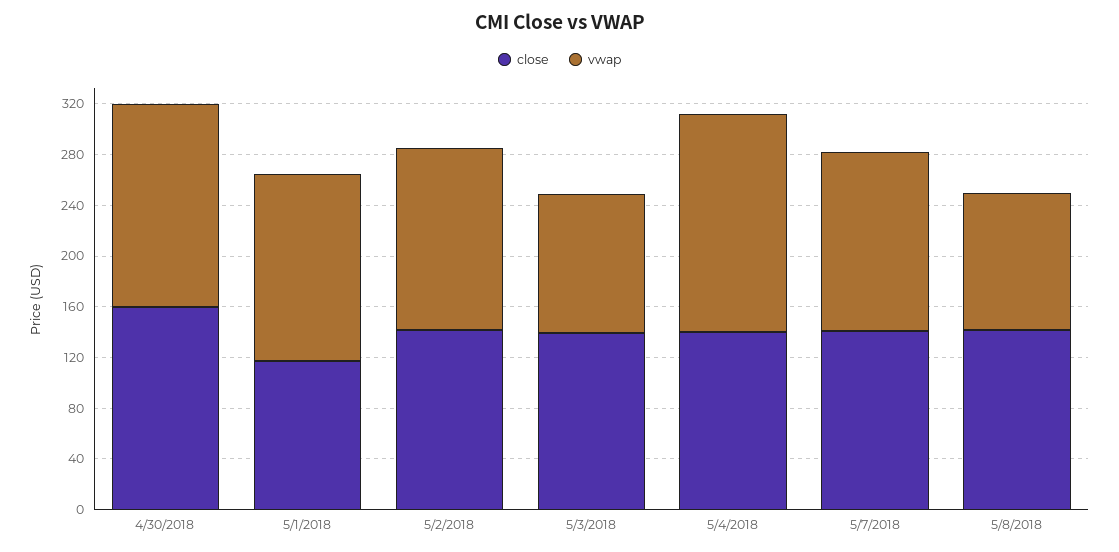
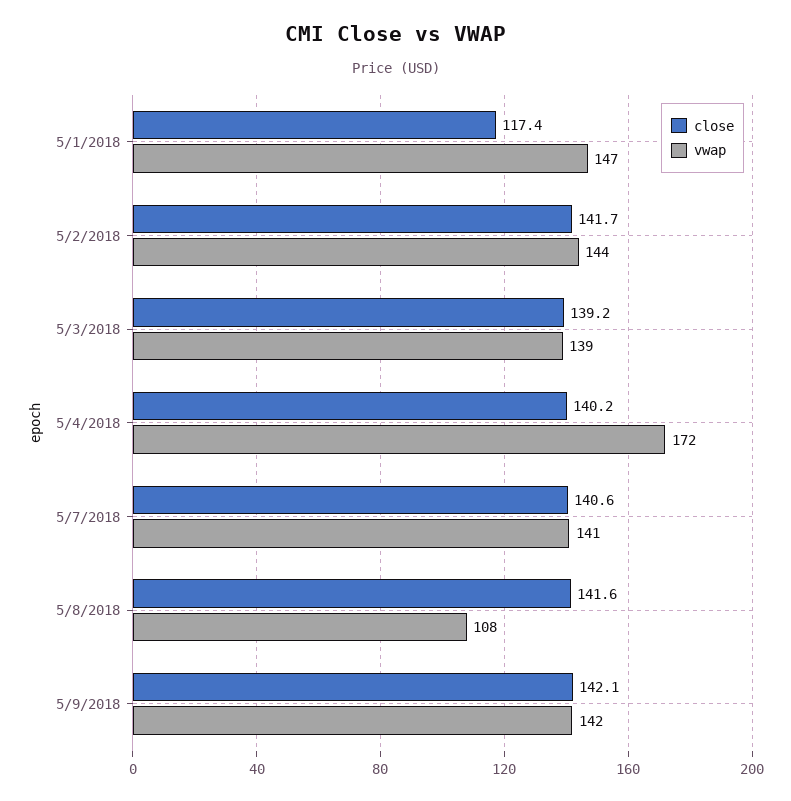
close, 4/30/2018: 160 -> none
vwap, 4/30/2018: 160 -> none
vwap, 5/3/2018: 110 -> 139
close, 5/9/2018: none -> 142.1
vwap, 5/9/2018: none -> 142

